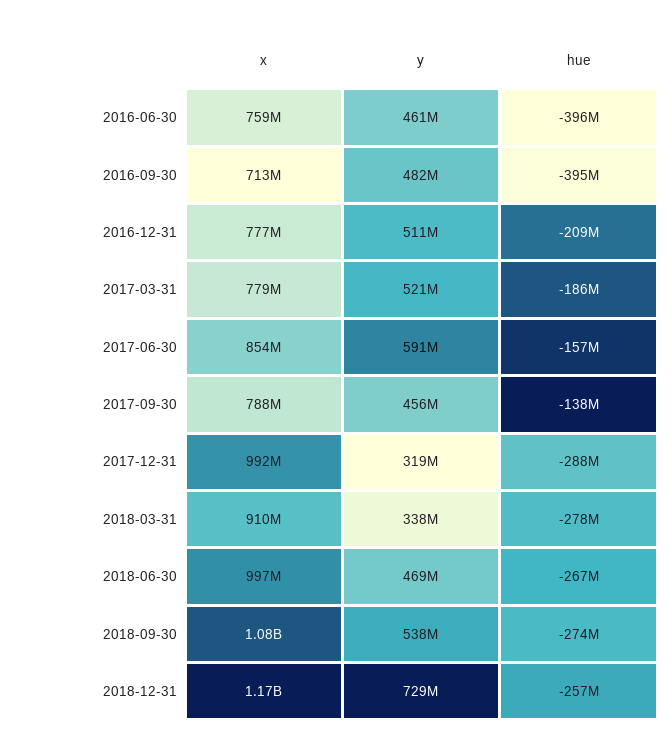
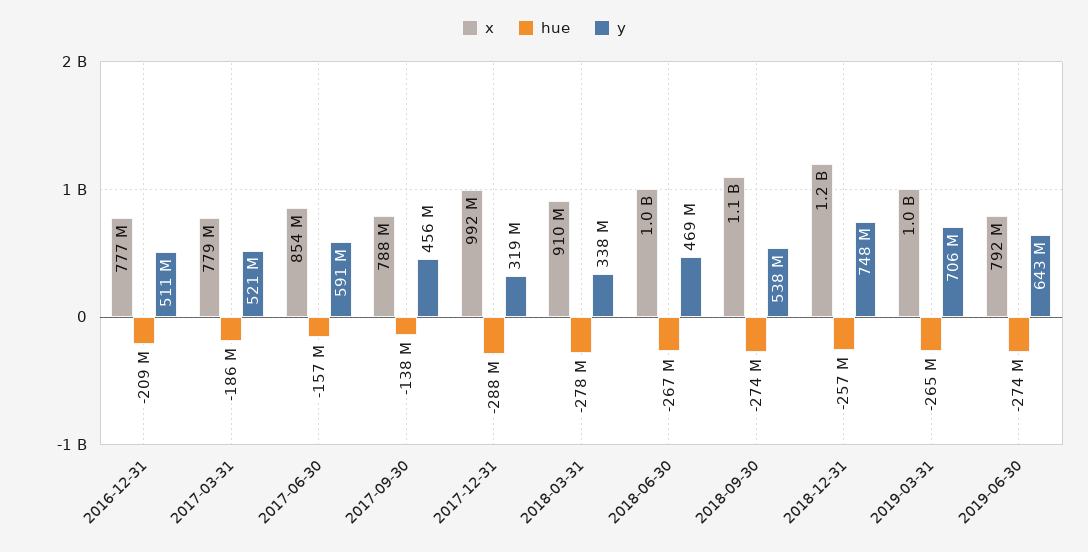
x, 2016-06-30: 759000000 -> none
y, 2016-06-30: 461000000 -> none
hue, 2016-06-30: -396000000 -> none
x, 2016-09-30: 713000000 -> none
y, 2016-09-30: 482000000 -> none
hue, 2016-09-30: -395000000 -> none
y, 2018-12-31: 729000000 -> 748000000
x, 2019-03-31: none -> 1000000000
hue, 2019-03-31: none -> -265000000
y, 2019-03-31: none -> 706000000
x, 2019-06-30: none -> 792000000
hue, 2019-06-30: none -> -274000000
y, 2019-06-30: none -> 643000000

